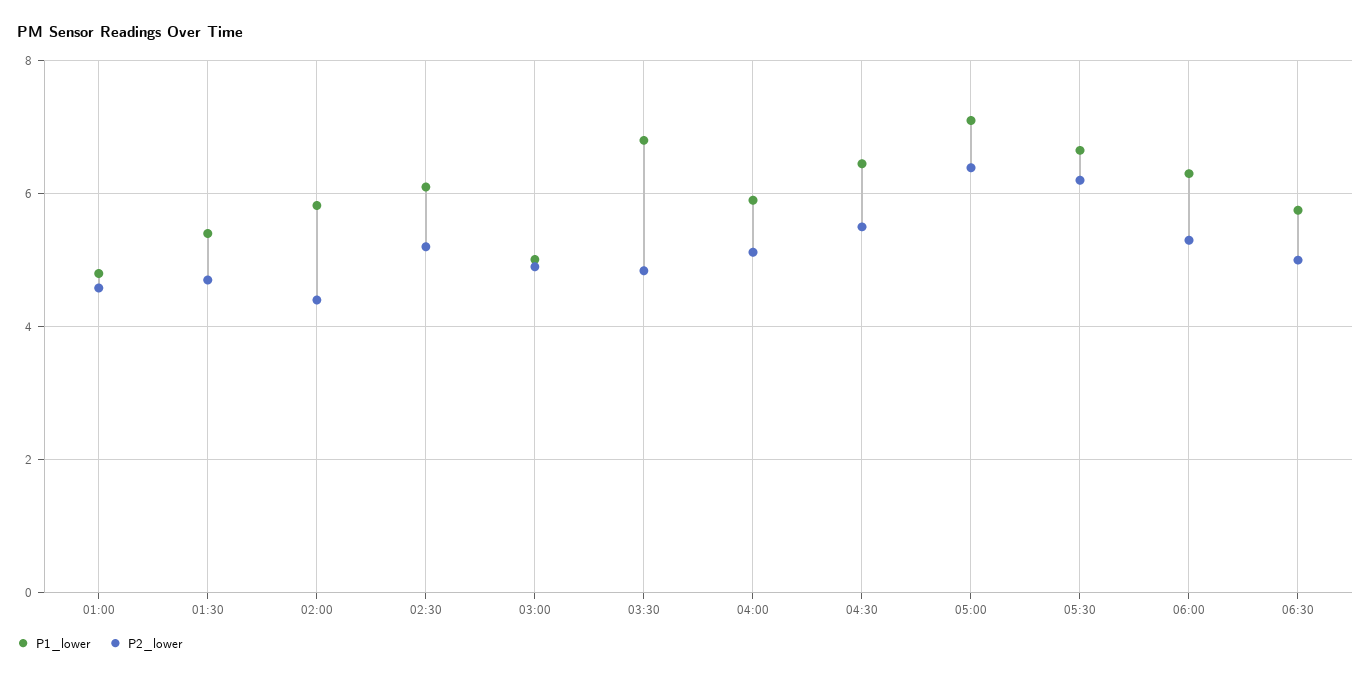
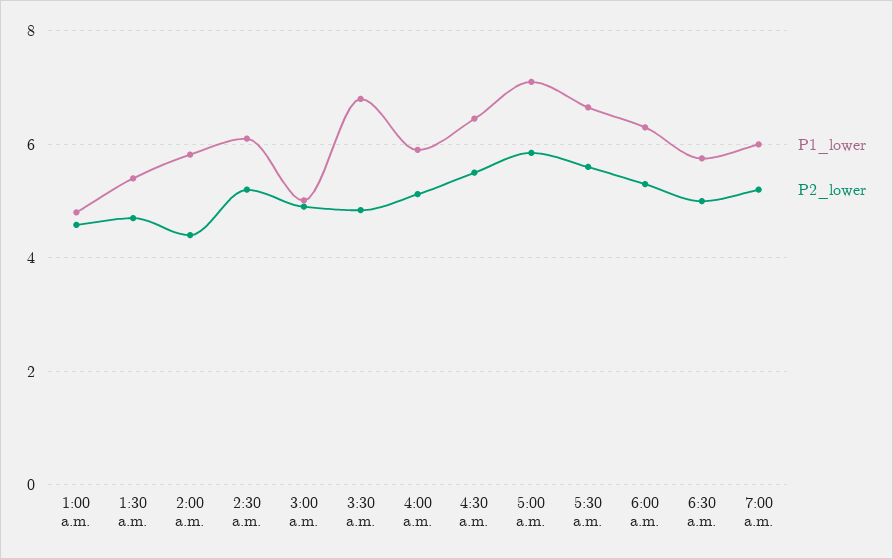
P2_lower, 05:00: 6.4 -> 5.8
P2_lower, 05:30: 6.2 -> 5.6
P1_lower, 7:00 a.m.: none -> 6
P2_lower, 7:00 a.m.: none -> 5.2

